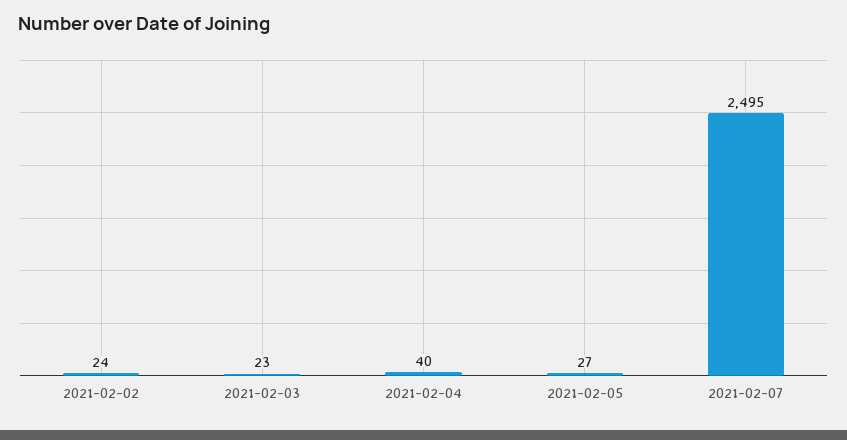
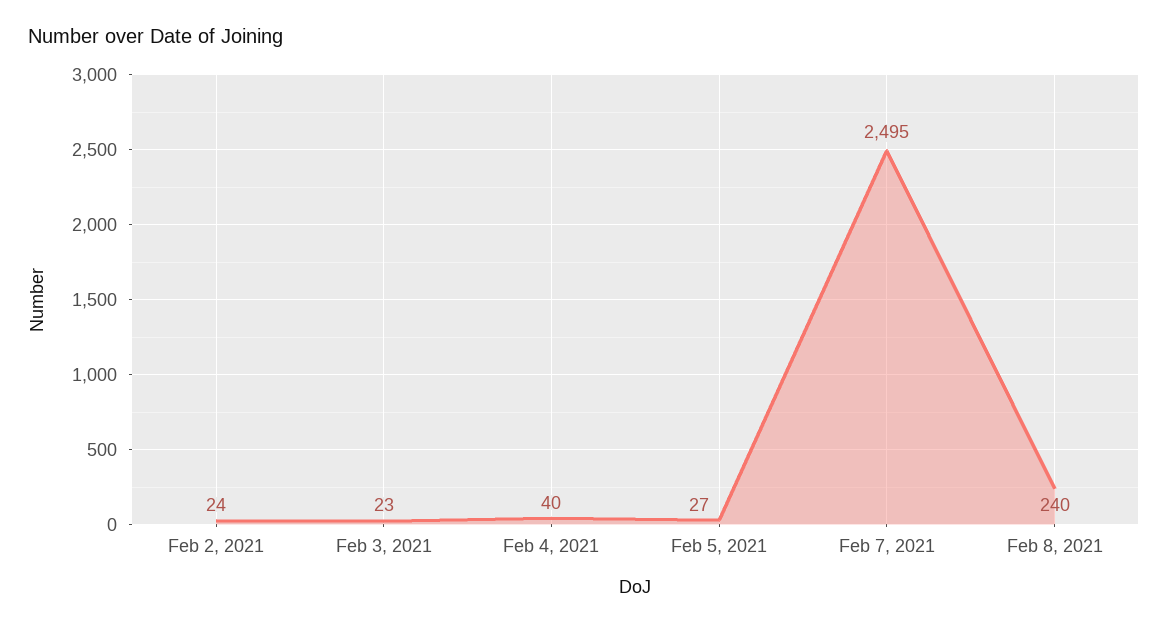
Feb 8, 2021: none -> 240

